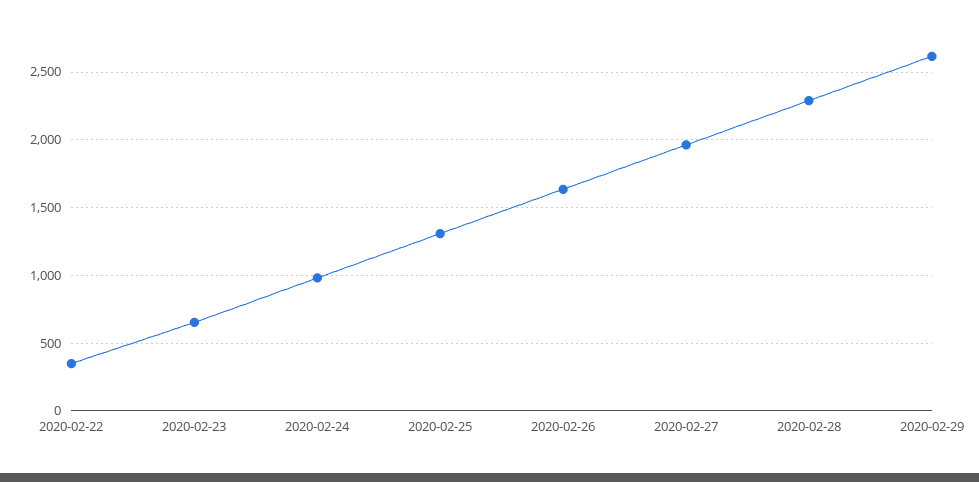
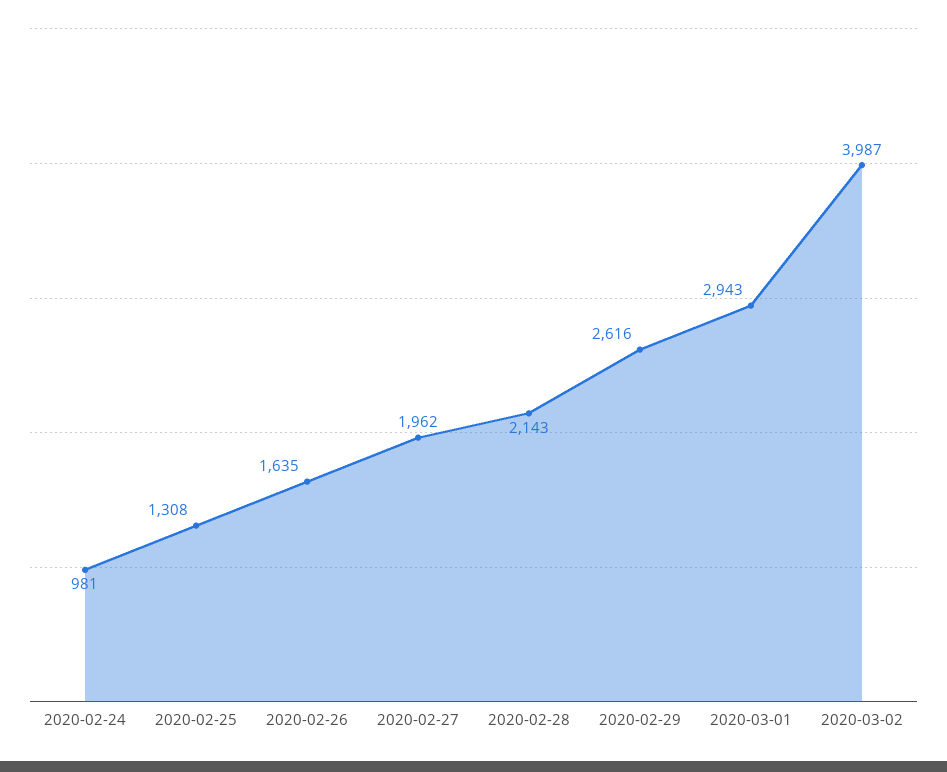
2020-02-22: 350 -> none
2020-02-23: 650 -> none
2020-02-28: 2300 -> 2143
2020-03-01: none -> 2943
2020-03-02: none -> 3987

